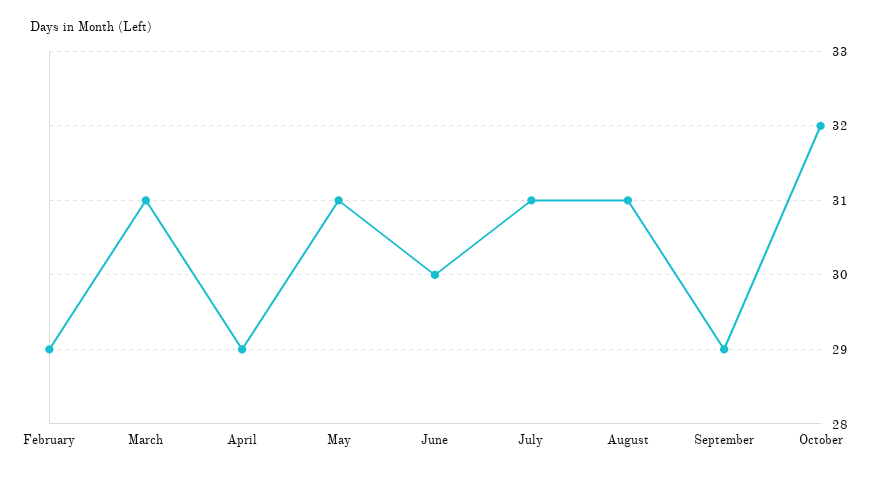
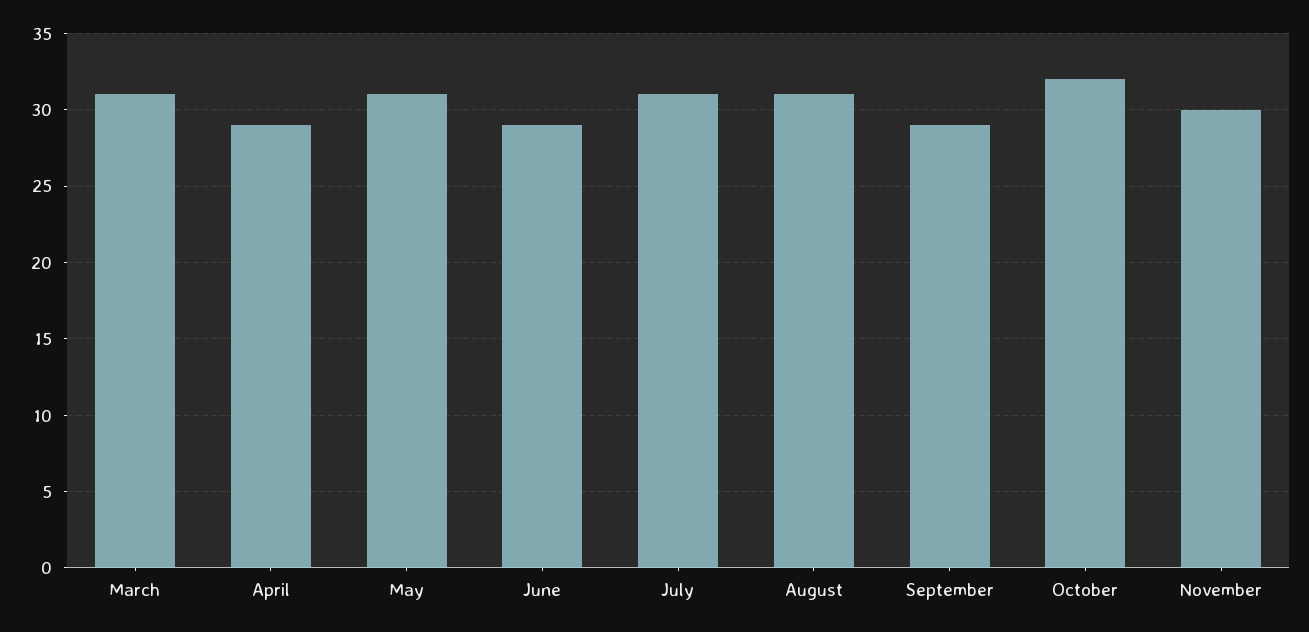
February: 29 -> none
June: 30 -> 29
November: none -> 30

